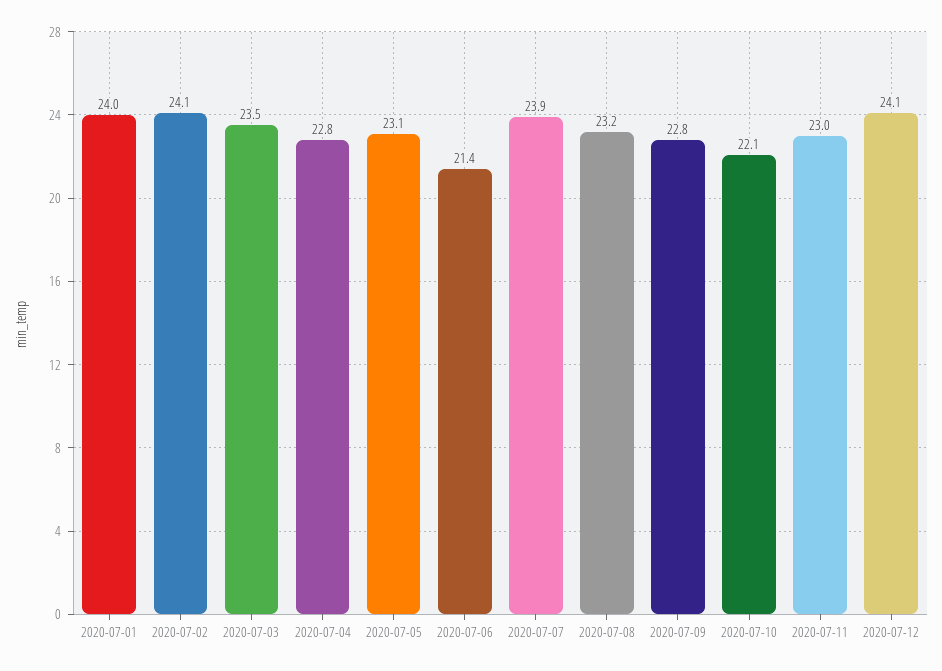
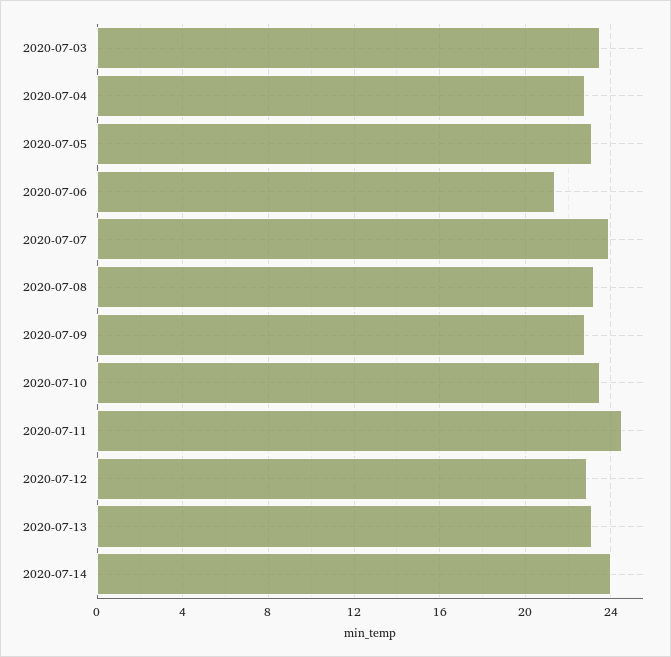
2020-07-01: 24 -> none
2020-07-02: 24.1 -> none
2020-07-10: 22.1 -> 23.5
2020-07-11: 23 -> 24.5
2020-07-12: 24.1 -> 23
2020-07-13: none -> 23
2020-07-14: none -> 24

